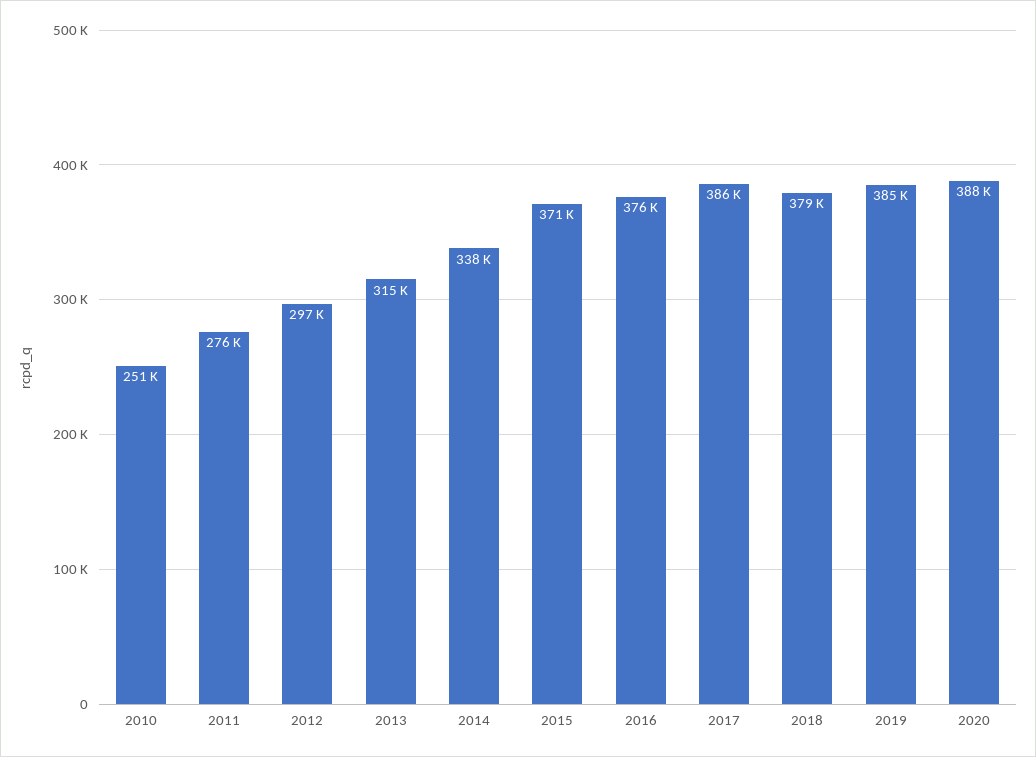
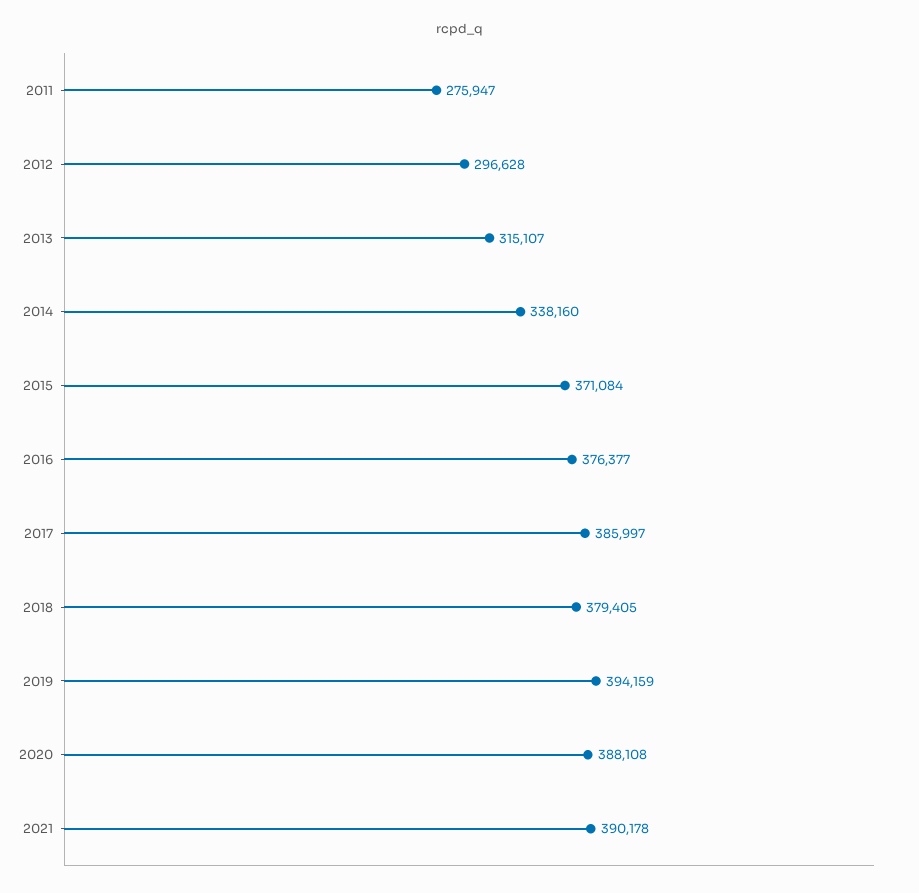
2010: 251000 -> none
2019: 385000 -> 394159
2021: none -> 390178

